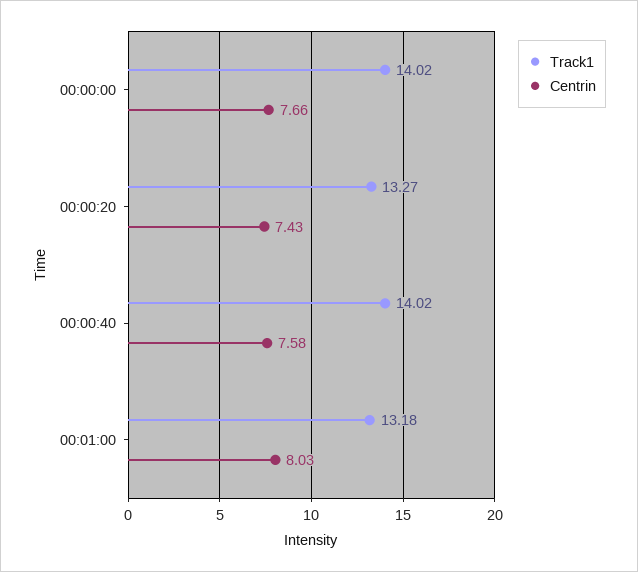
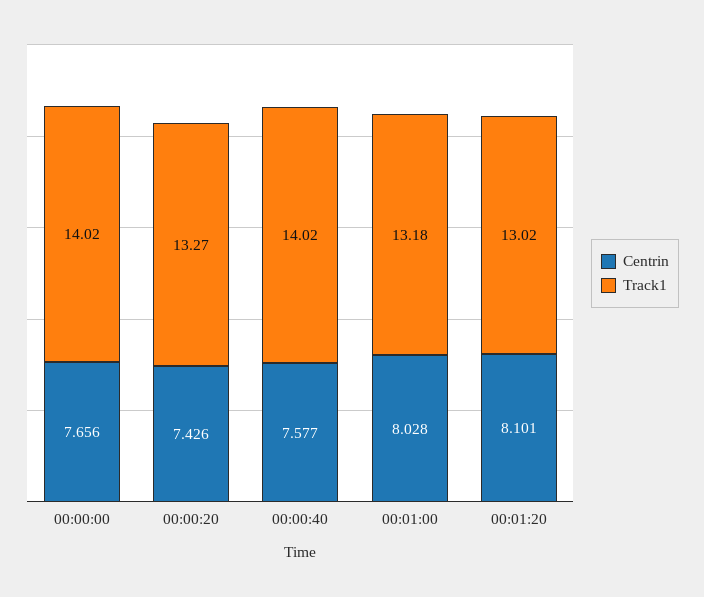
Centrin, 00:01:20: none -> 8.101
Track1, 00:01:20: none -> 13.02

